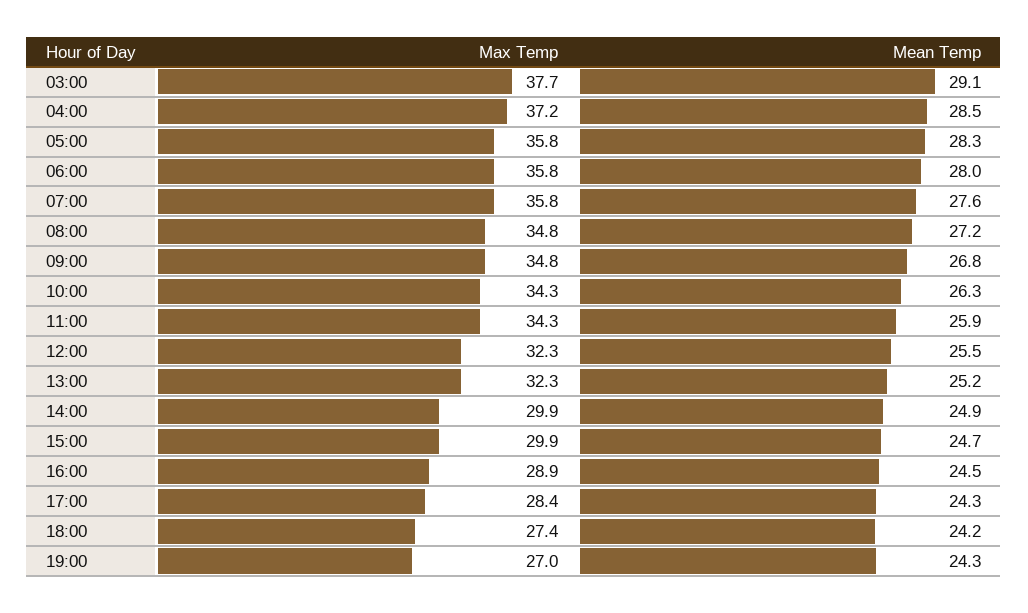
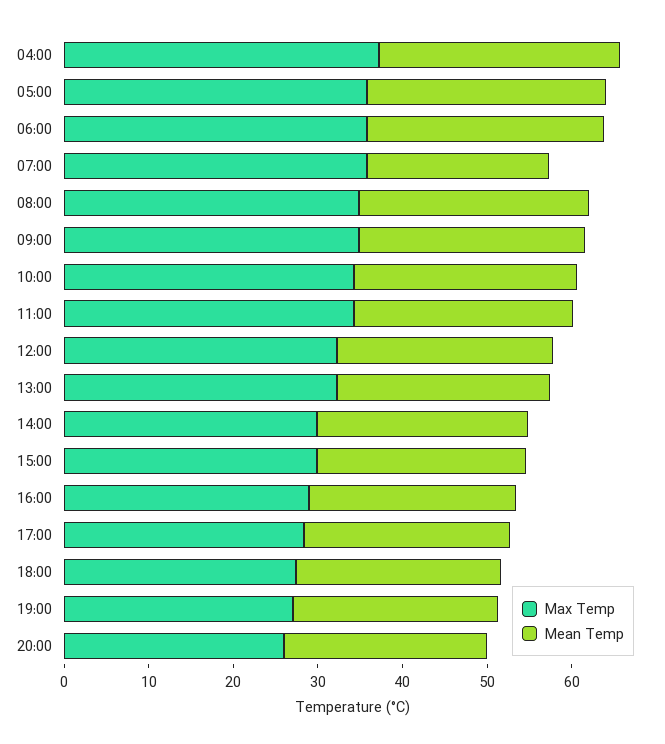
Max Temp, 03:00: 37.7 -> none
Mean Temp, 03:00: 29.1 -> none
Mean Temp, 07:00: 27.6 -> 22
Max Temp, 20:00: none -> 26
Mean Temp, 20:00: none -> 24

